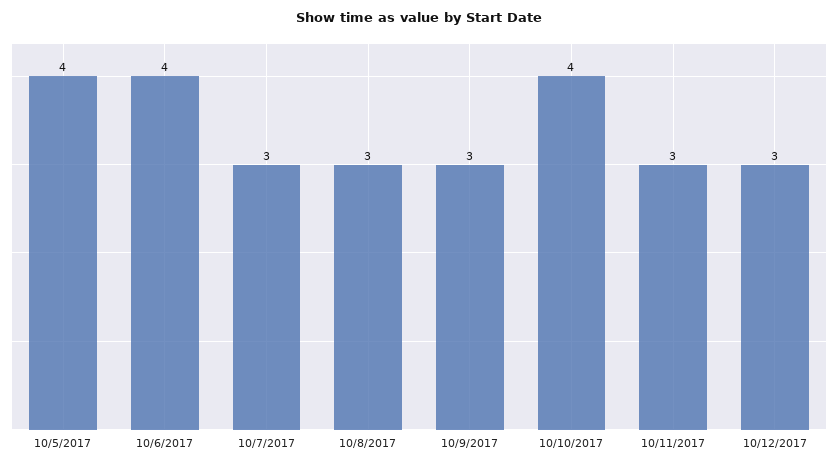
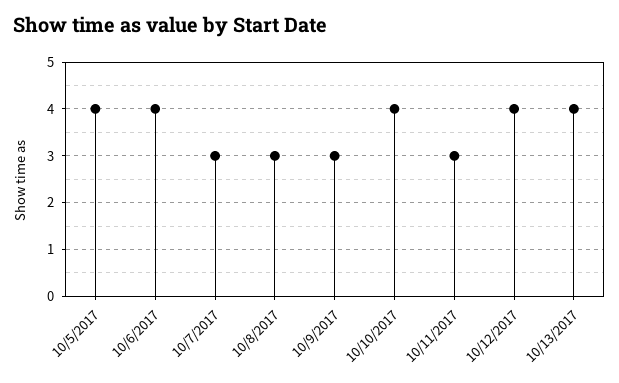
10/12/2017: 3 -> 4
10/13/2017: none -> 4

